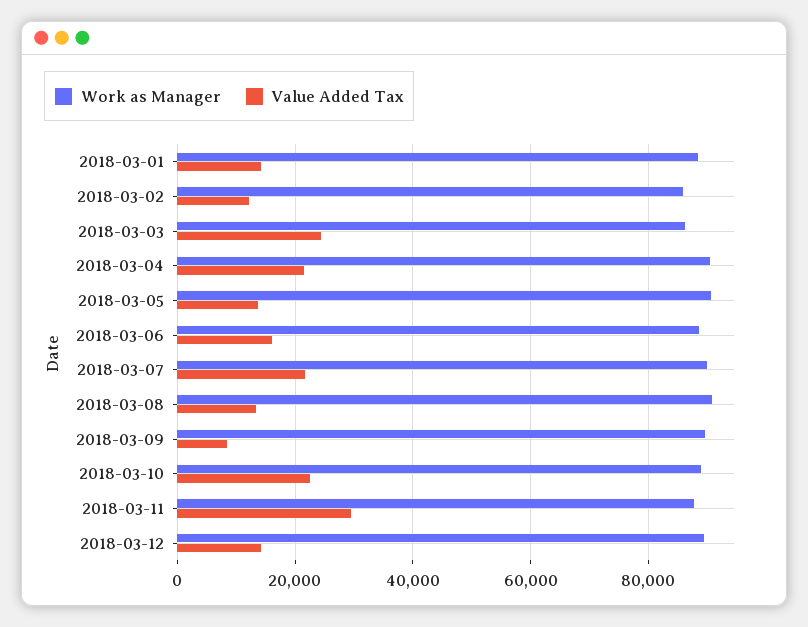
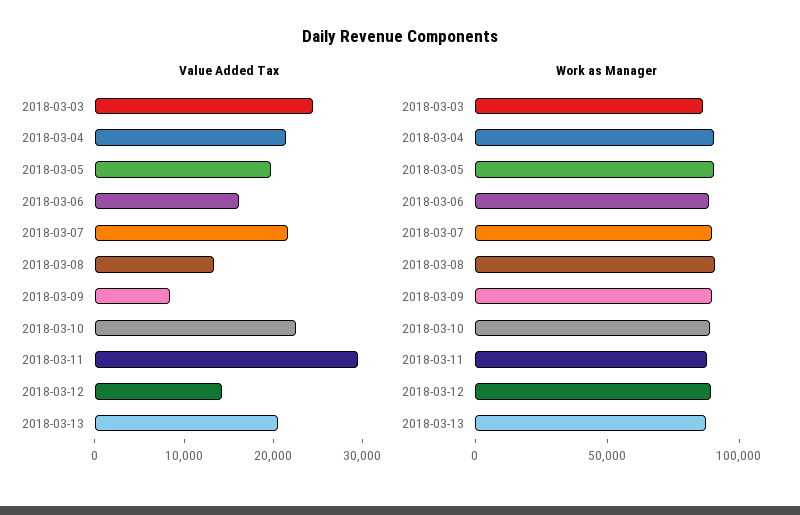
Work as Manager, 2018-03-01: 88000 -> none
Value Added Tax, 2018-03-01: 14000 -> none
Work as Manager, 2018-03-02: 86000 -> none
Value Added Tax, 2018-03-02: 12000 -> none
Value Added Tax, 2018-03-05: 14000 -> 20000
Value Added Tax, 2018-03-13: none -> 20000
Work as Manager, 2018-03-13: none -> 90000

